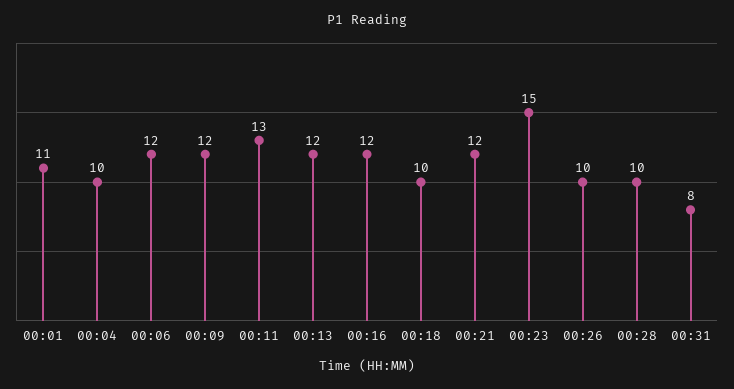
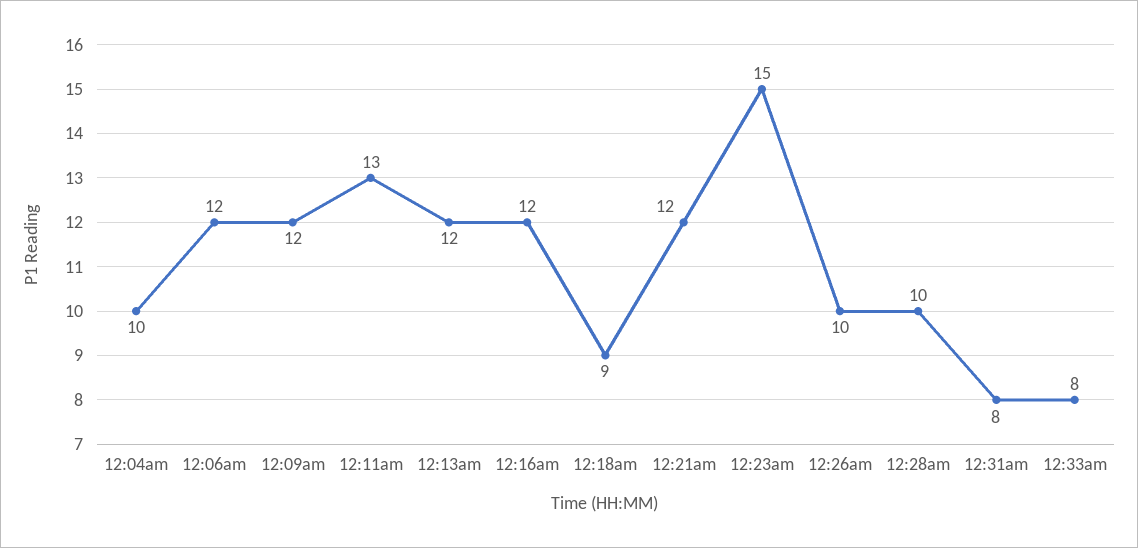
00:01: 11 -> none
00:18: 10 -> 9
12:33am: none -> 8

